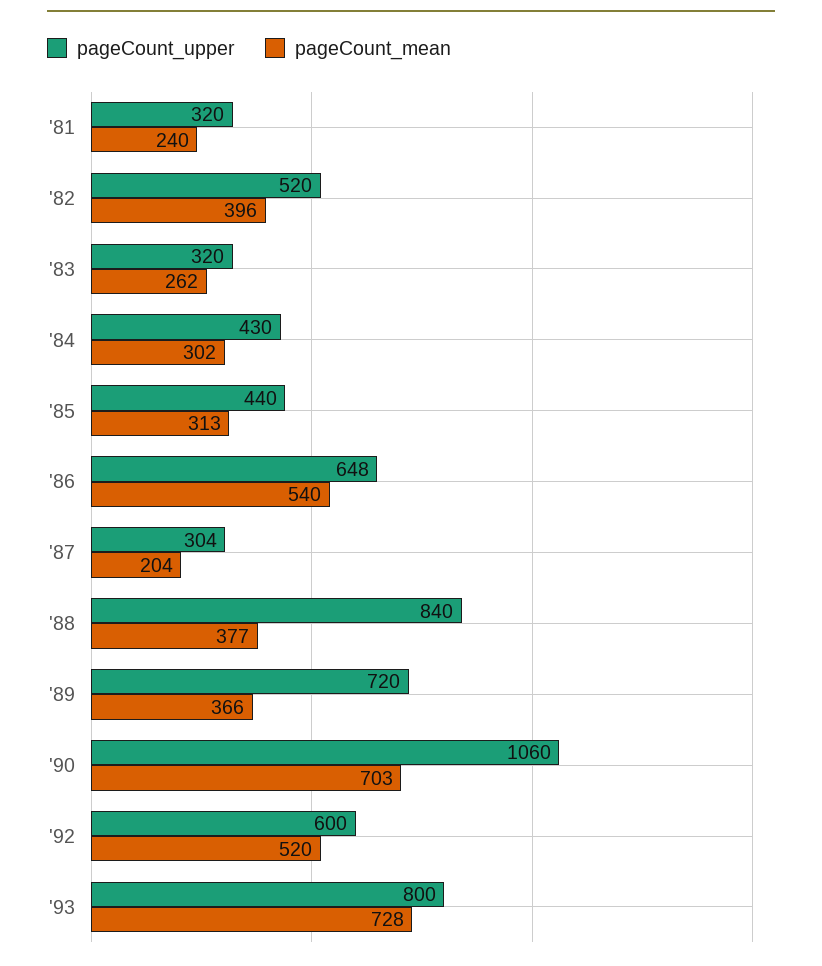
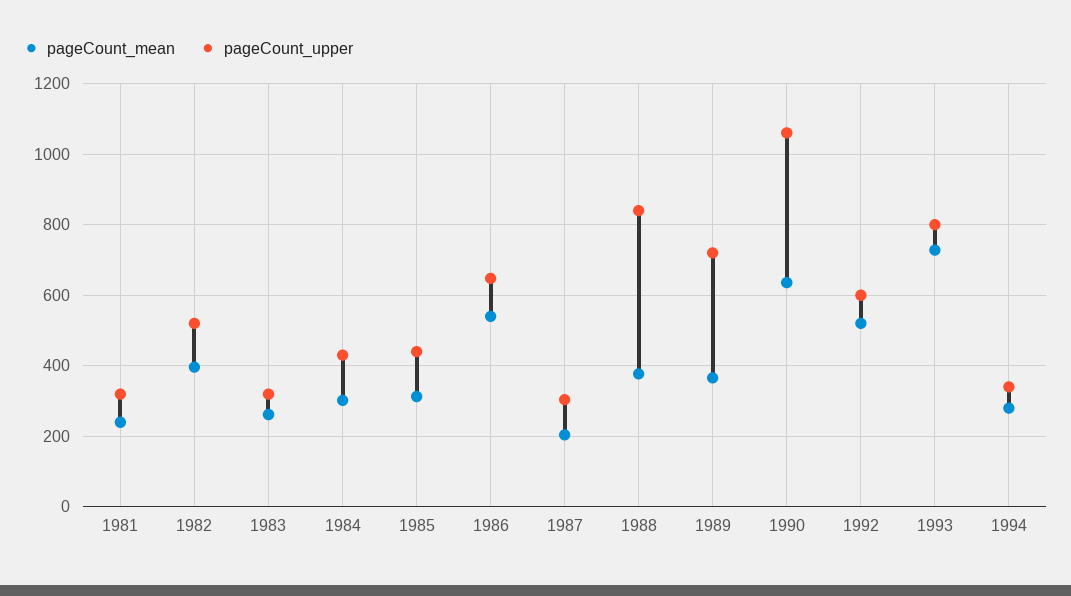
pageCount_mean, '90: 703 -> 640
pageCount_mean, 1994: none -> 280
pageCount_upper, 1994: none -> 340

